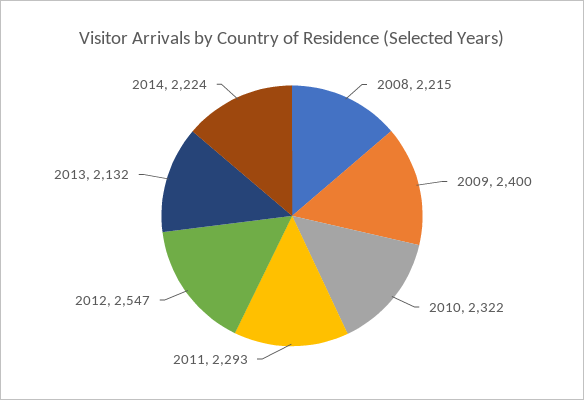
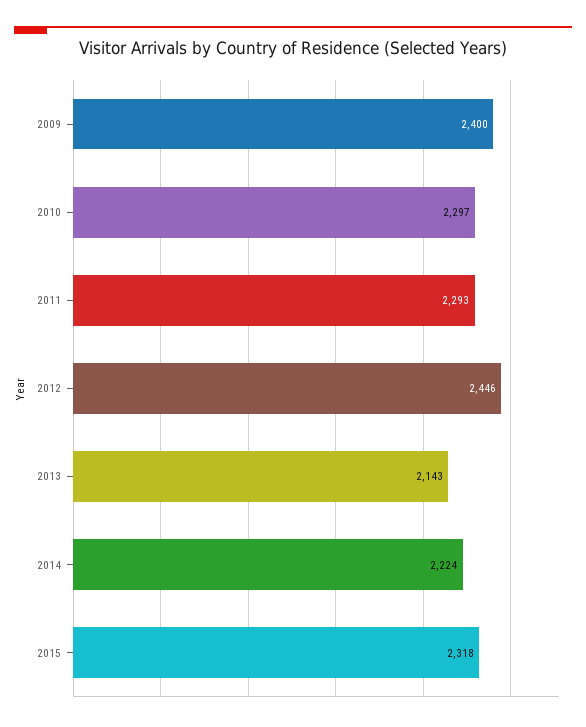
2008: 2215 -> none
2010: 2322 -> 2297
2012: 2547 -> 2446
2013: 2132 -> 2143
2015: none -> 2318

